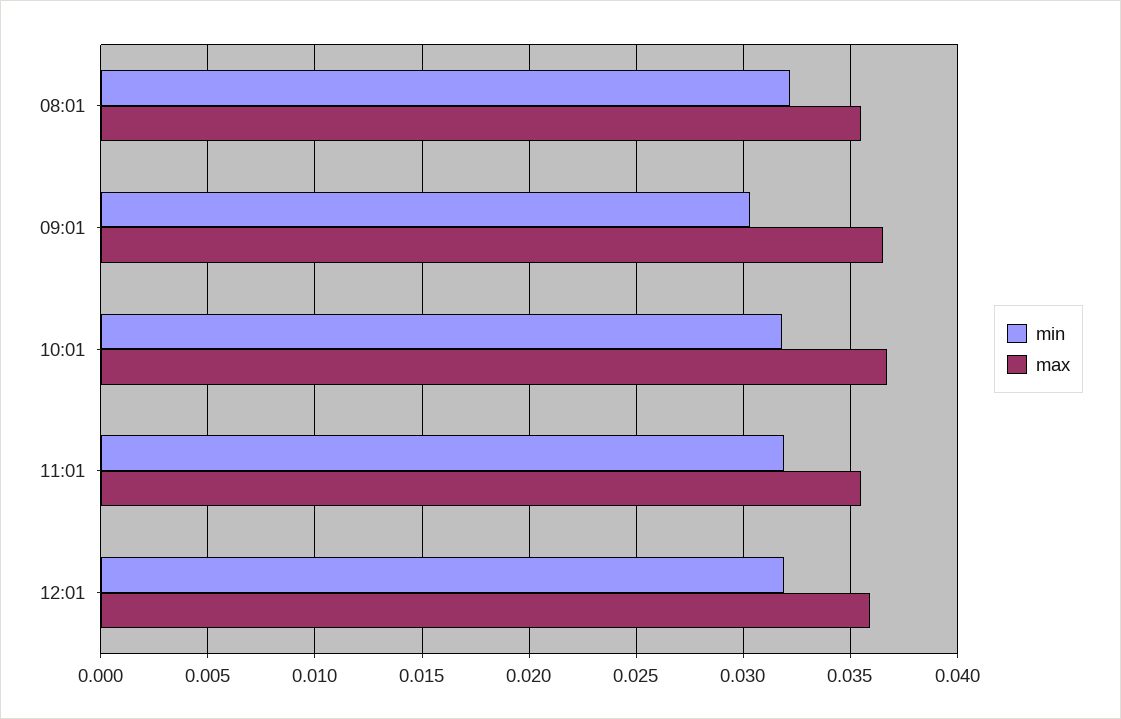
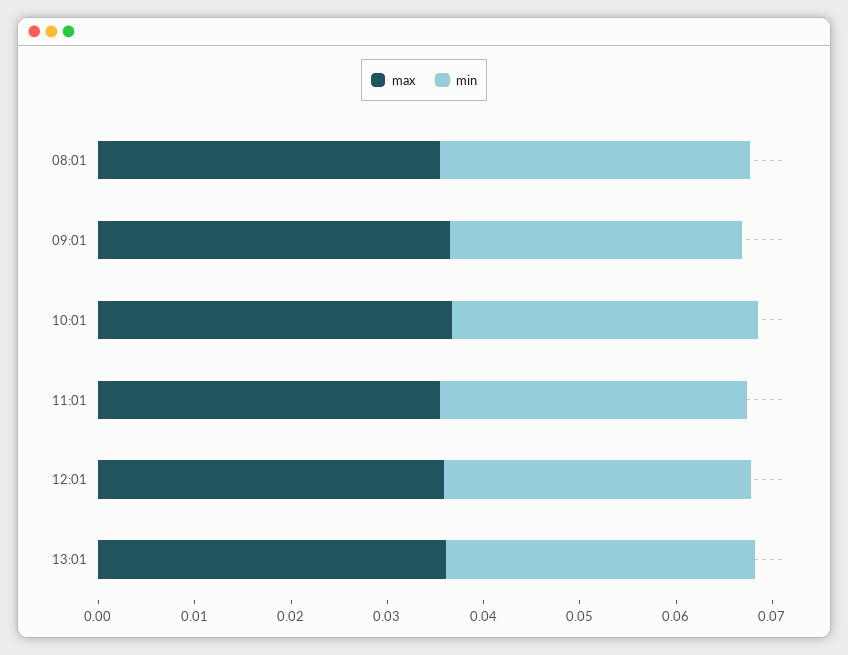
max, 13:01: none -> 0.036
min, 13:01: none -> 0.032

